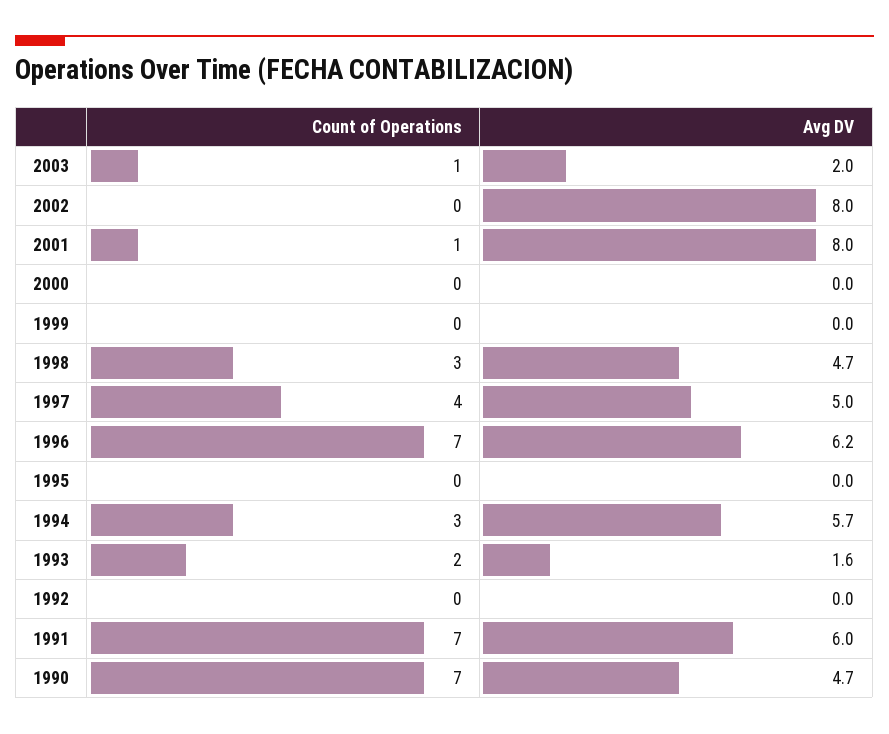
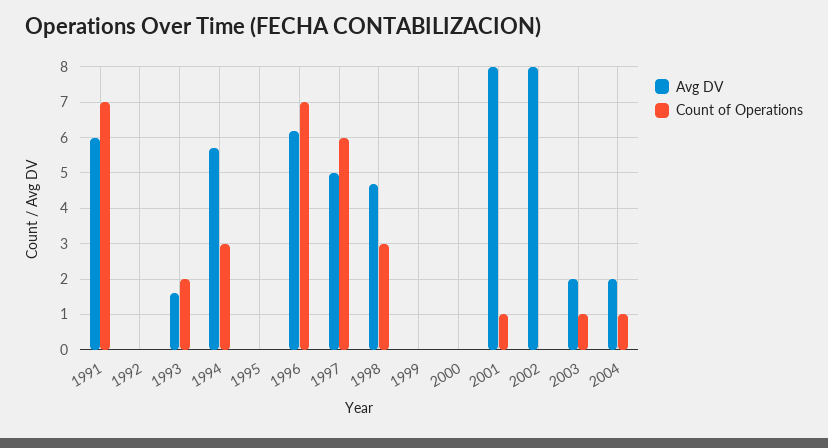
Count of Operations, 1997: 4 -> 6
Count of Operations, 1990: 7 -> none
Avg DV, 1990: 4.7 -> none
Avg DV, 2004: none -> 2
Count of Operations, 2004: none -> 1

